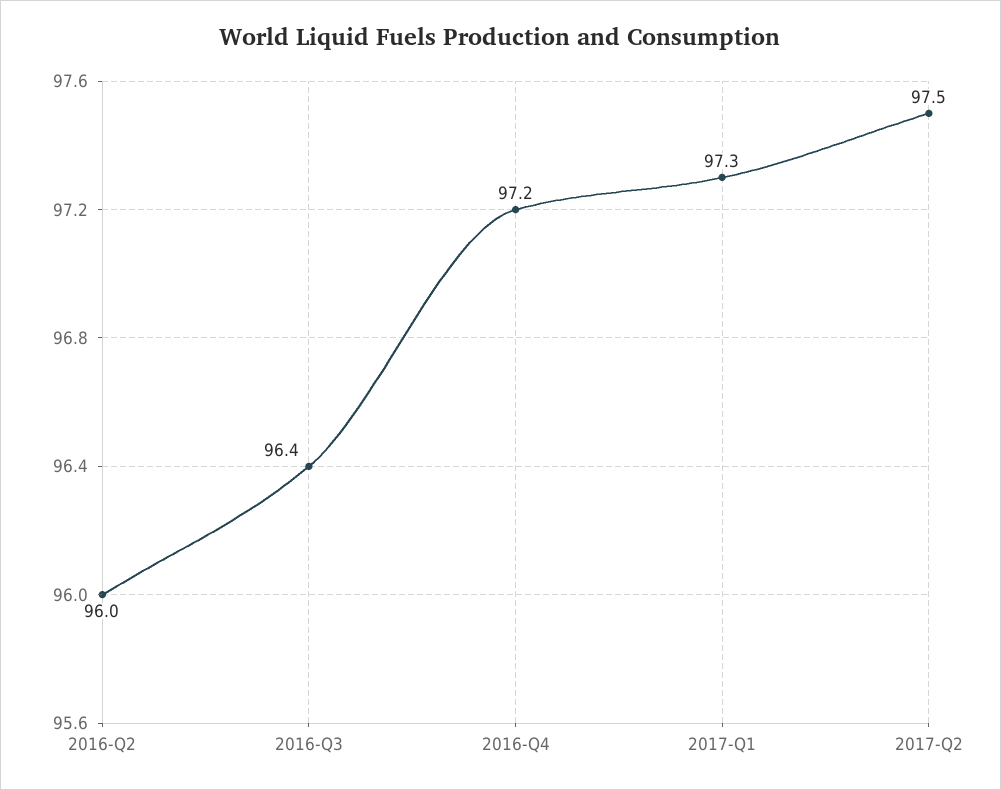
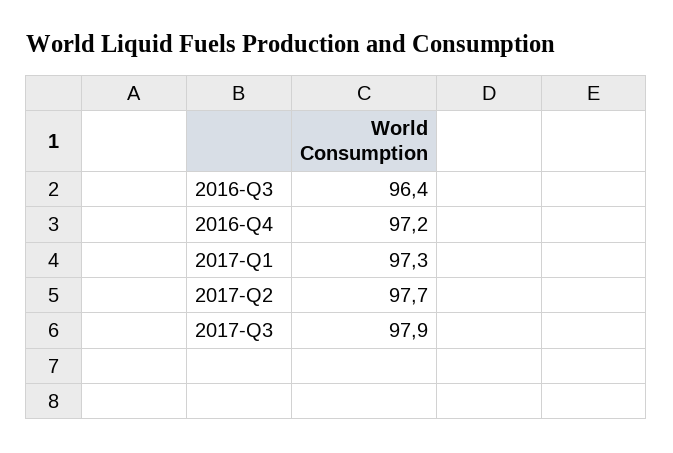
2016-Q2: 96 -> none
2017-Q2: 97.5 -> 97.7
2017-Q3: none -> 97.9

